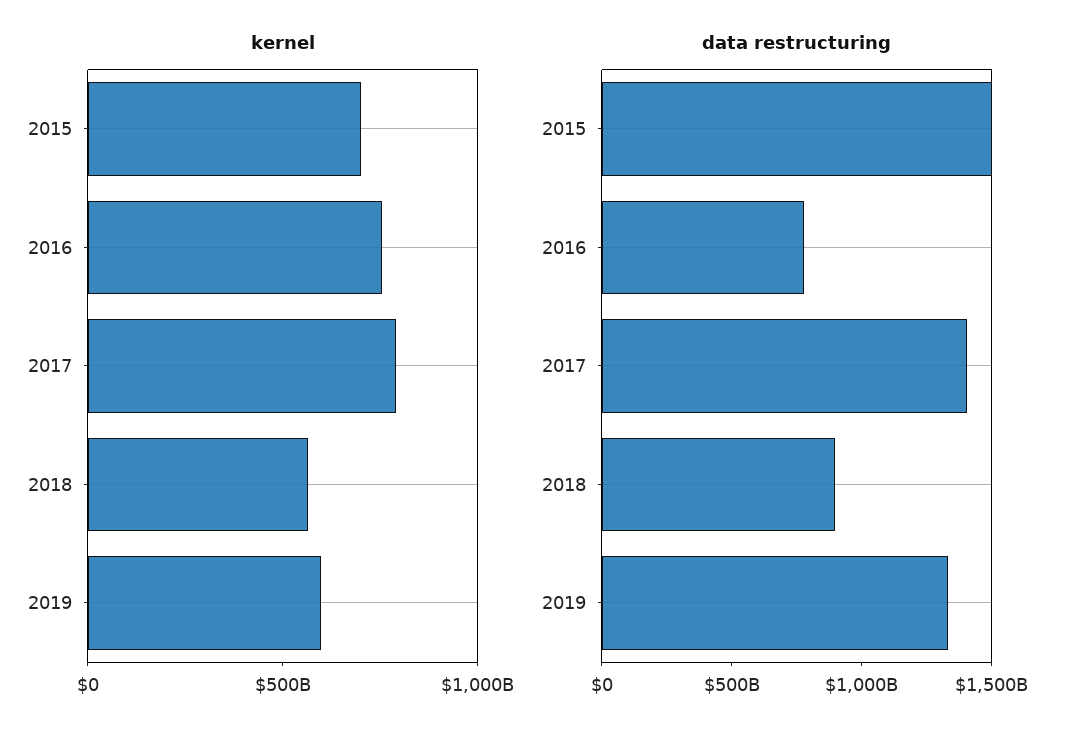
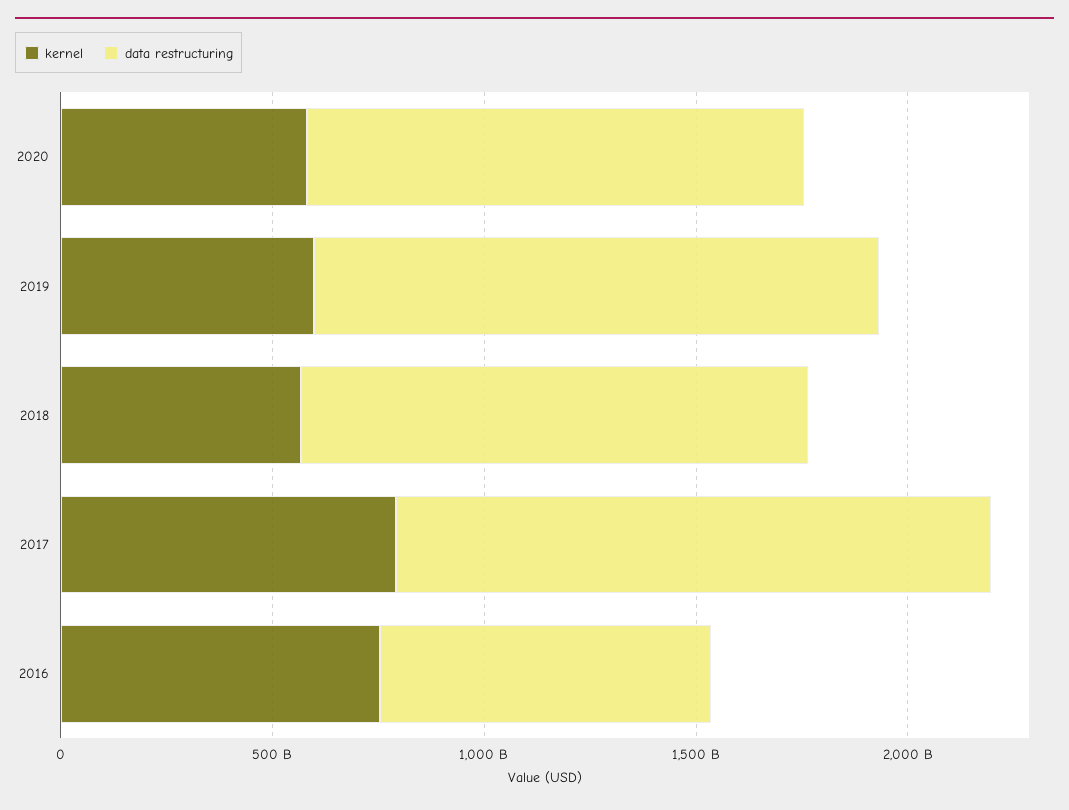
kernel, 2015: 700000000000 -> none
data restructuring, 2015: 1500000000000 -> none
data restructuring, 2018: 900000000000 -> 1200000000000
kernel, 2020: none -> 600000000000
data restructuring, 2020: none -> 1200000000000

